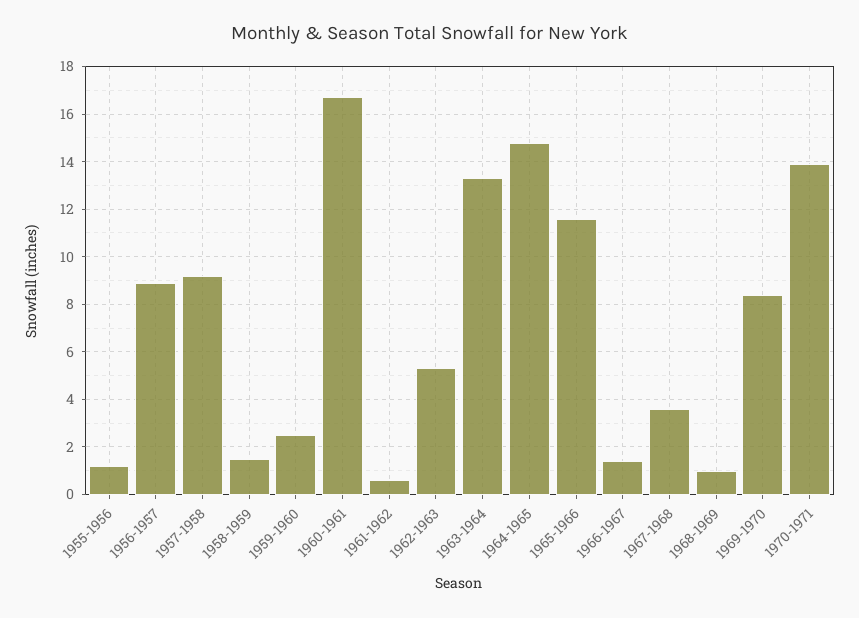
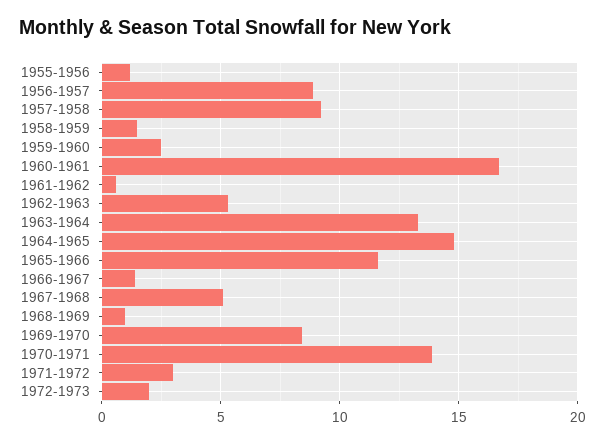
1967-1968: 3.5 -> 5
1971-1972: none -> 3
1972-1973: none -> 2

